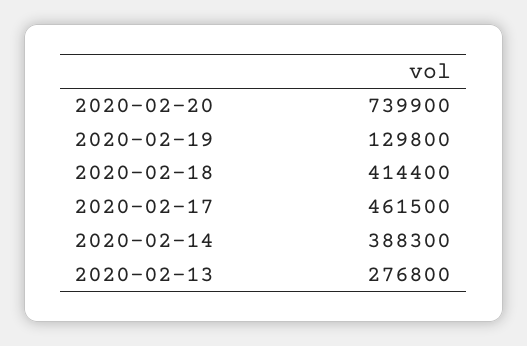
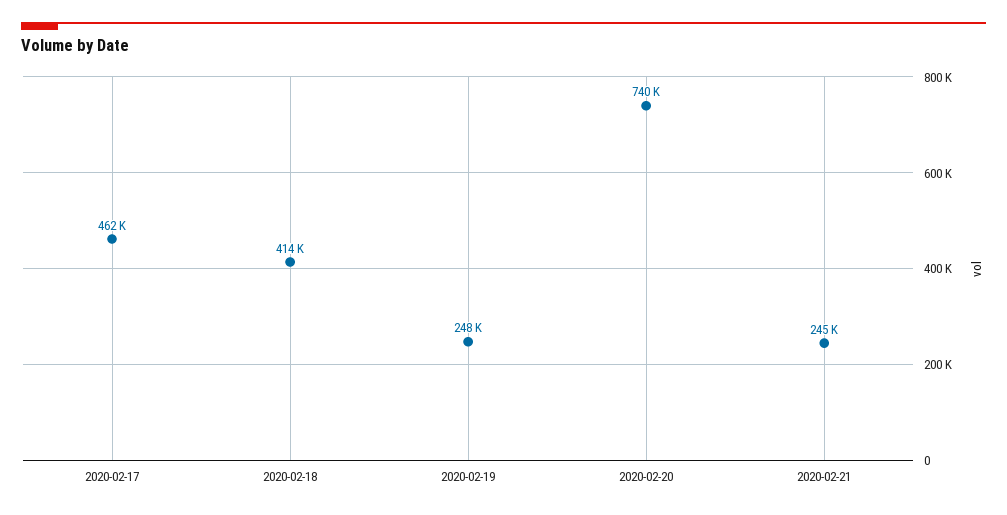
2020-02-19: 129800 -> 248000
2020-02-14: 388300 -> none
2020-02-13: 276800 -> none
2020-02-21: none -> 245000

